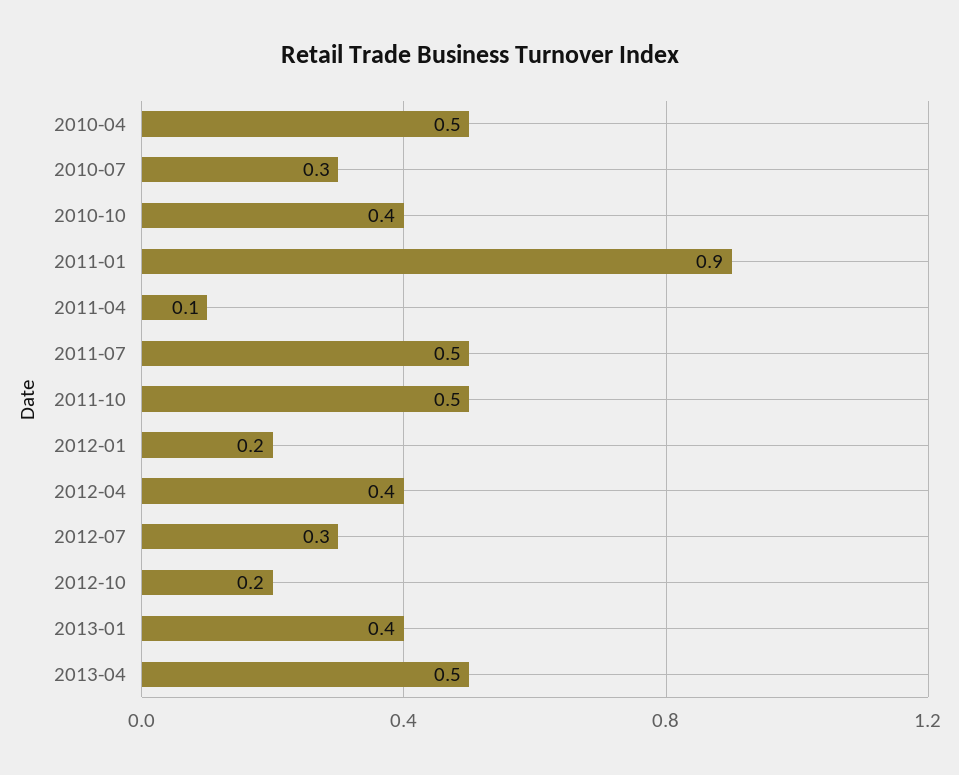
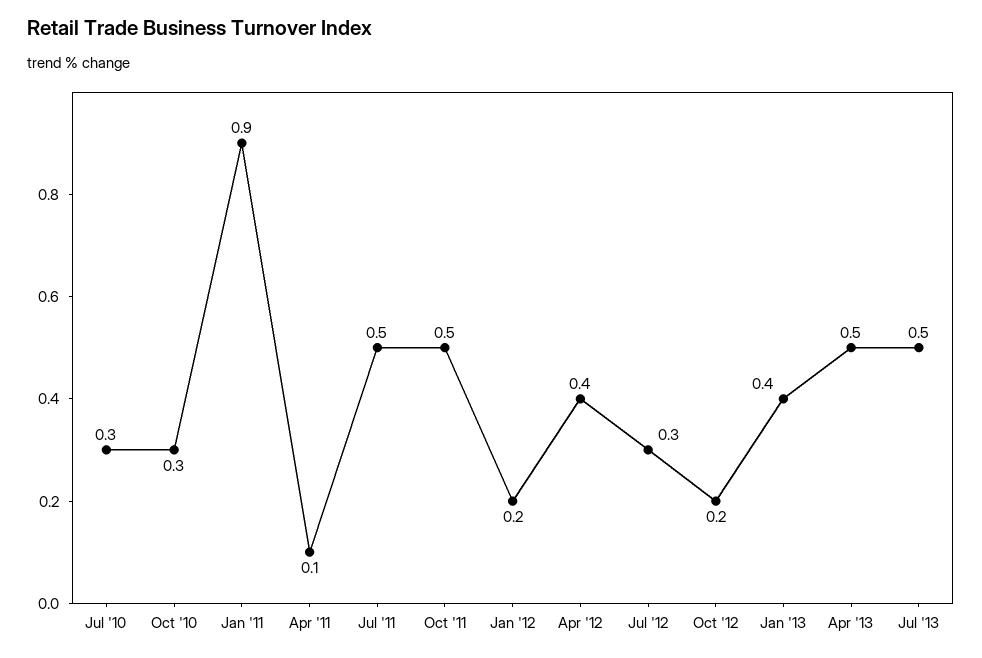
2010-04: 0.5 -> none
2010-10: 0.4 -> 0.3
Jul '13: none -> 0.5

